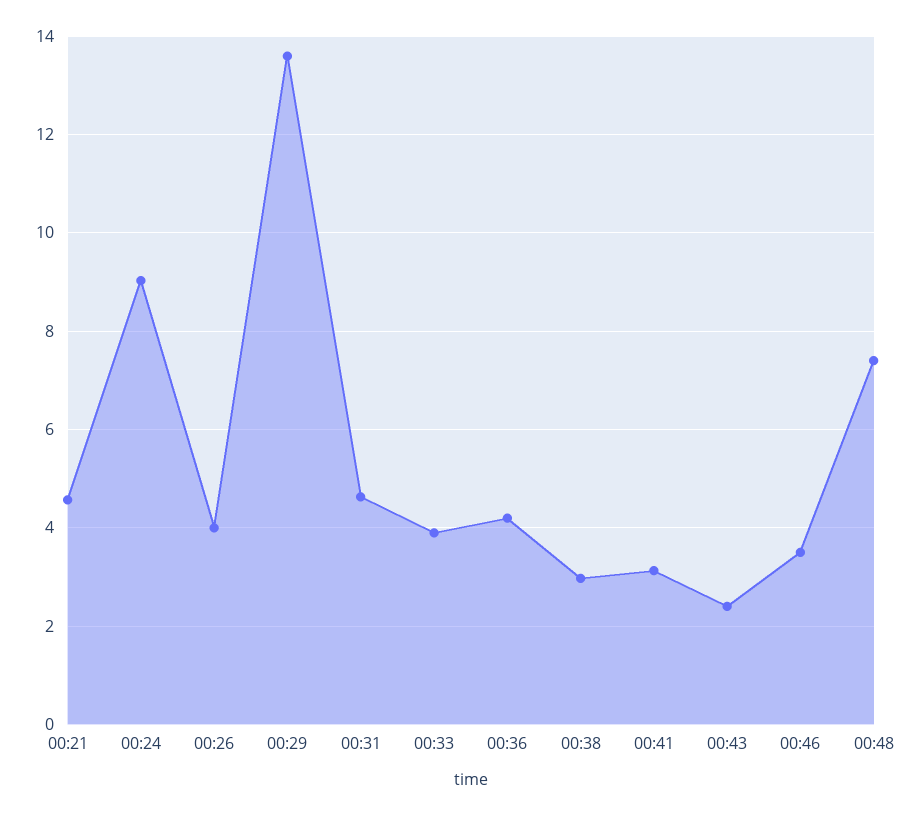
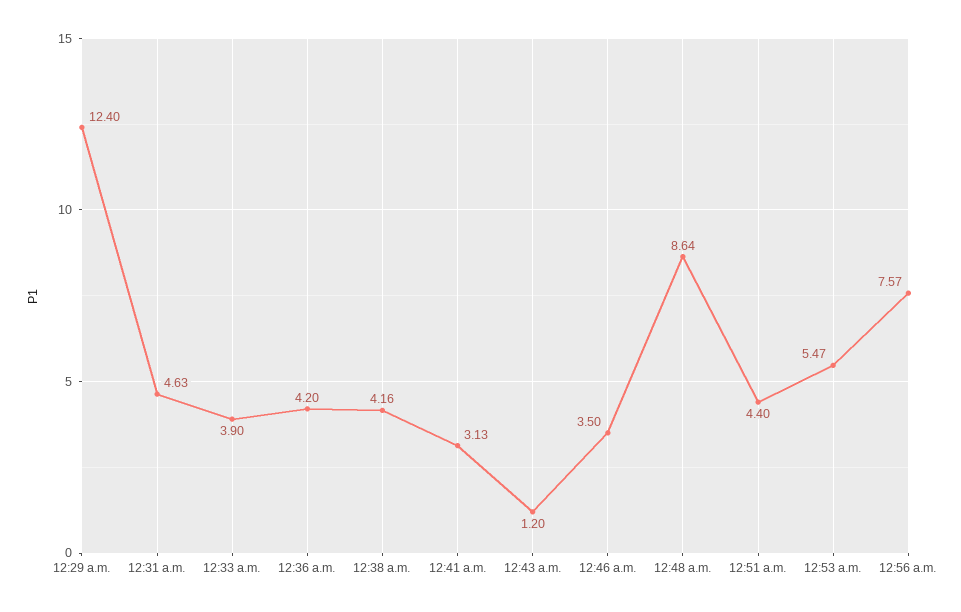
00:21: 4.6 -> none
00:24: 9 -> none
00:26: 4 -> none
00:29: 13.6 -> 12.4
00:38: 3 -> 4.16
00:43: 2.4 -> 1.2
00:48: 7.4 -> 8.64
12:51 a.m.: none -> 4.4
12:53 a.m.: none -> 5.47
12:56 a.m.: none -> 7.57

